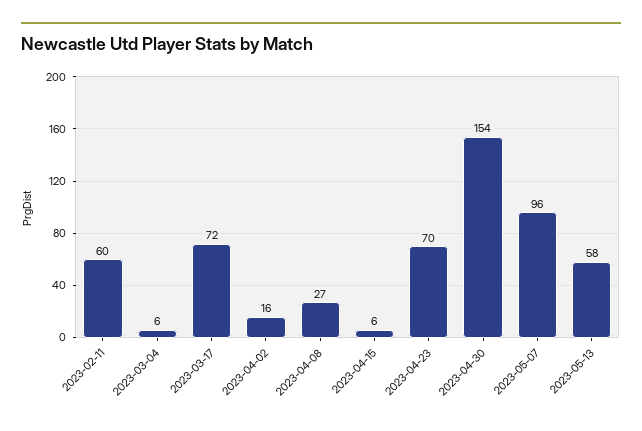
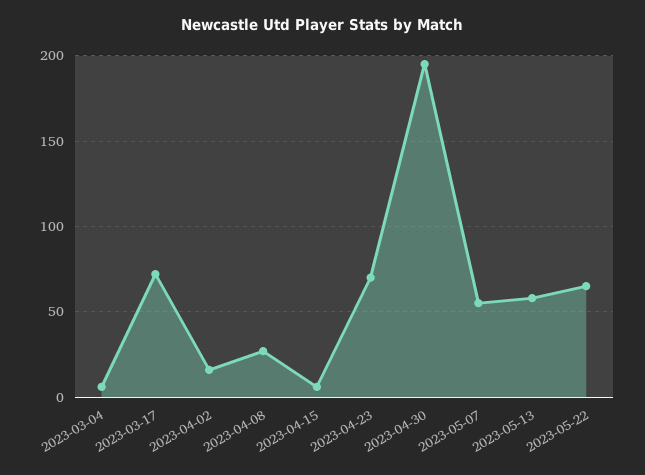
2023-02-11: 60 -> none
2023-04-30: 154 -> 195
2023-05-07: 96 -> 55
2023-05-22: none -> 65

